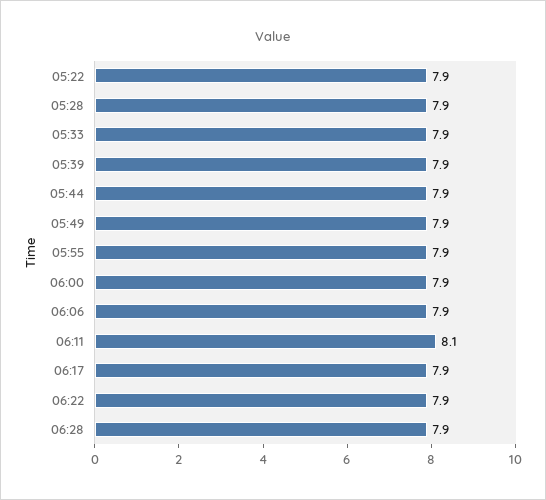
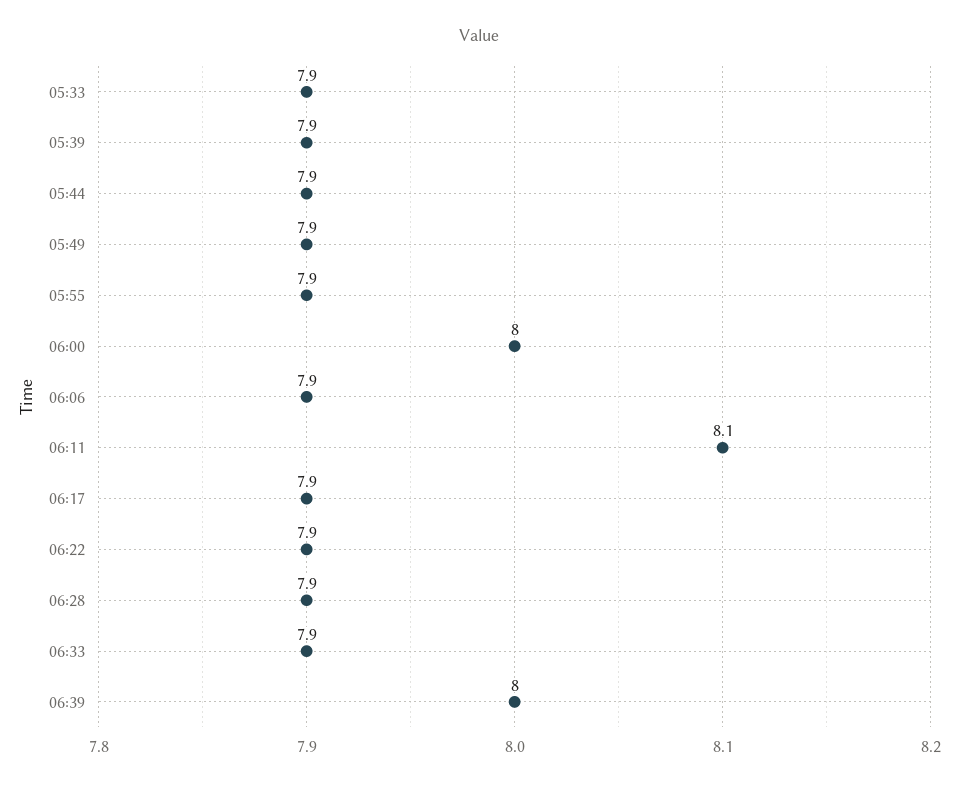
05:22: 7.9 -> none
05:28: 7.9 -> none
06:00: 7.9 -> 8
06:33: none -> 7.9
06:39: none -> 8

